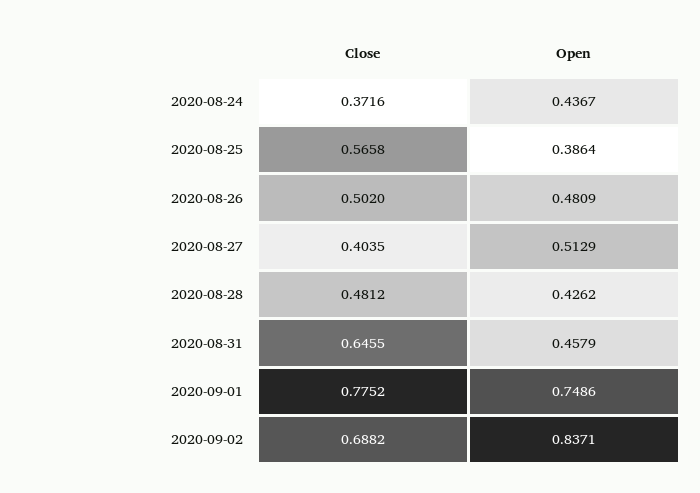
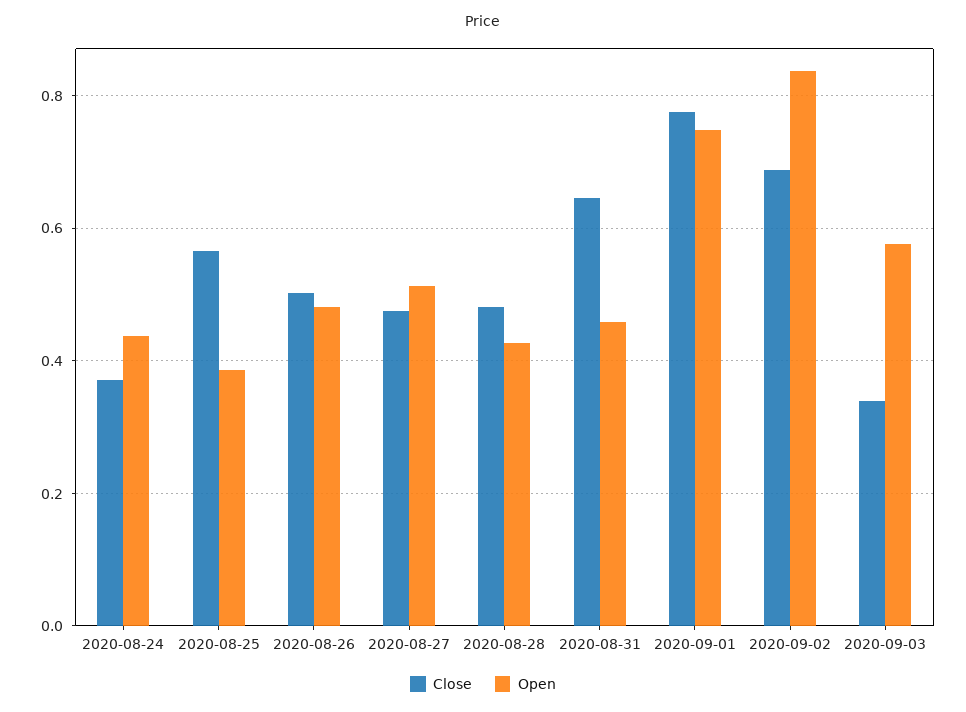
Close, 2020-08-27: 0.4035 -> 0.48
Close, 2020-09-03: none -> 0.34
Open, 2020-09-03: none -> 0.58

